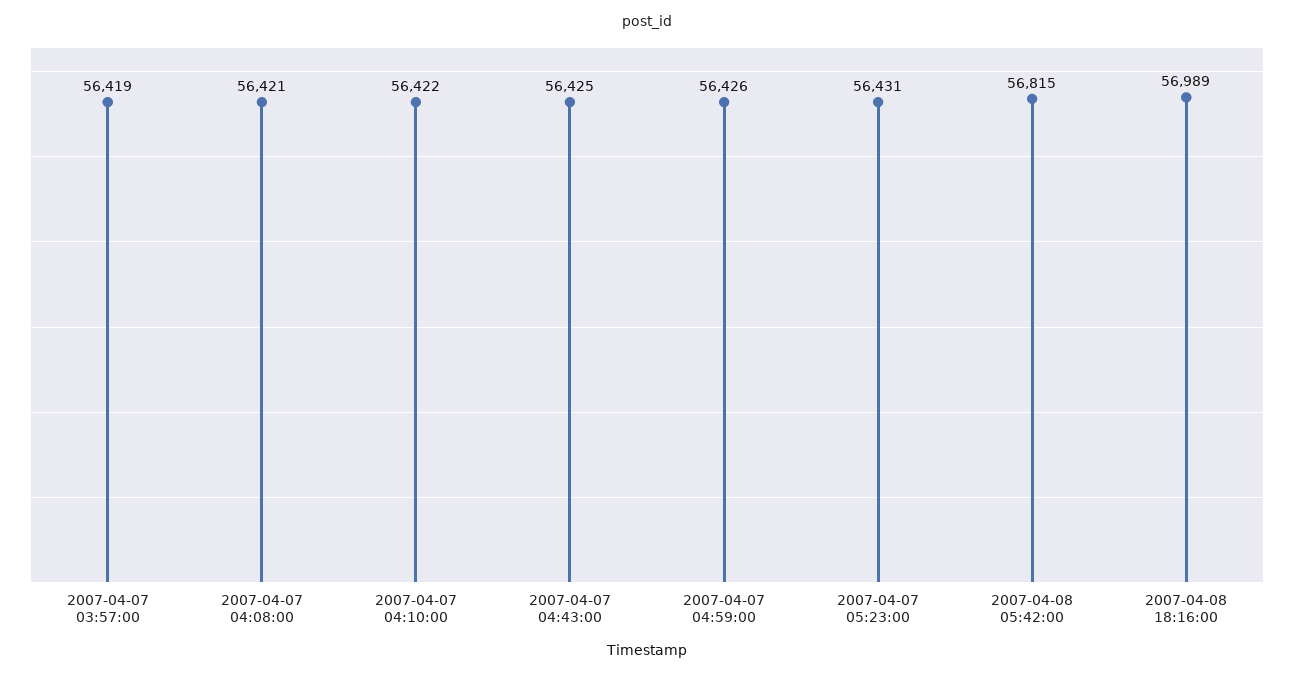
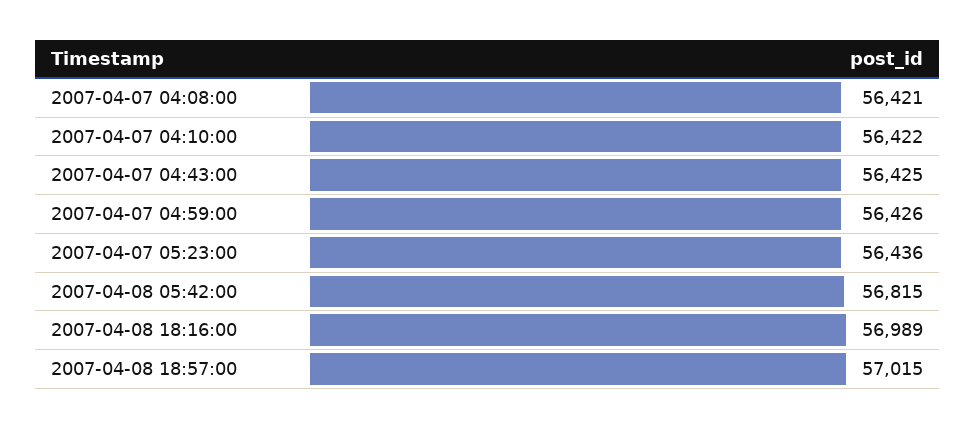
2007-04-07 03:57:00: 56419 -> none
2007-04-07 05:23:00: 56431 -> 56436
2007-04-08 18:57:00: none -> 57015

